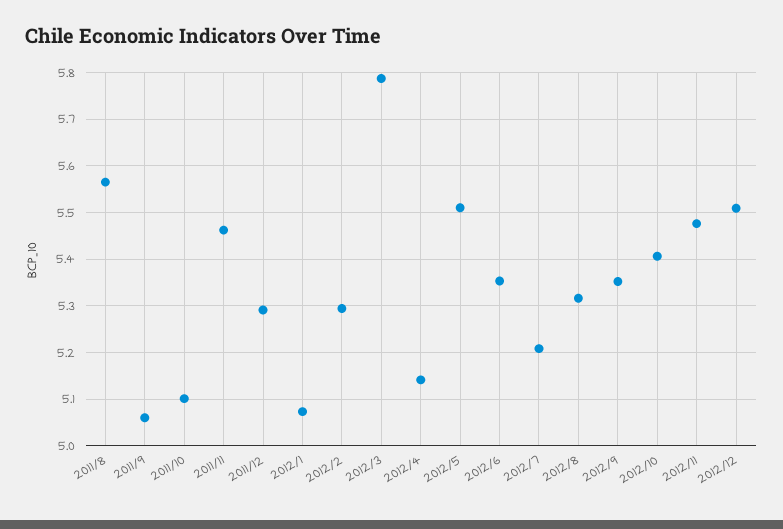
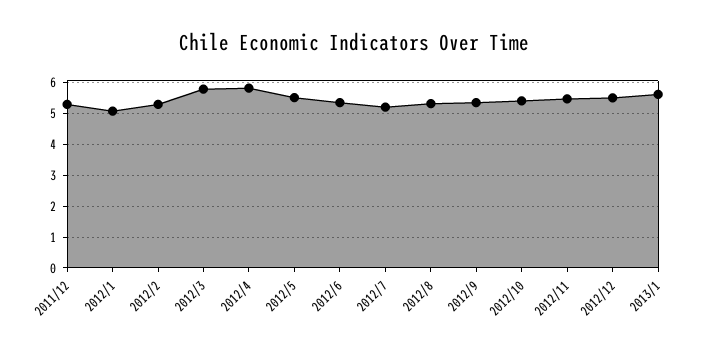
2011/8: 5.56 -> none
2011/9: 5.06 -> none
2011/10: 5.1 -> none
2011/11: 5.46 -> none
2012/4: 5.14 -> 5.8
2013/1: none -> 5.6

